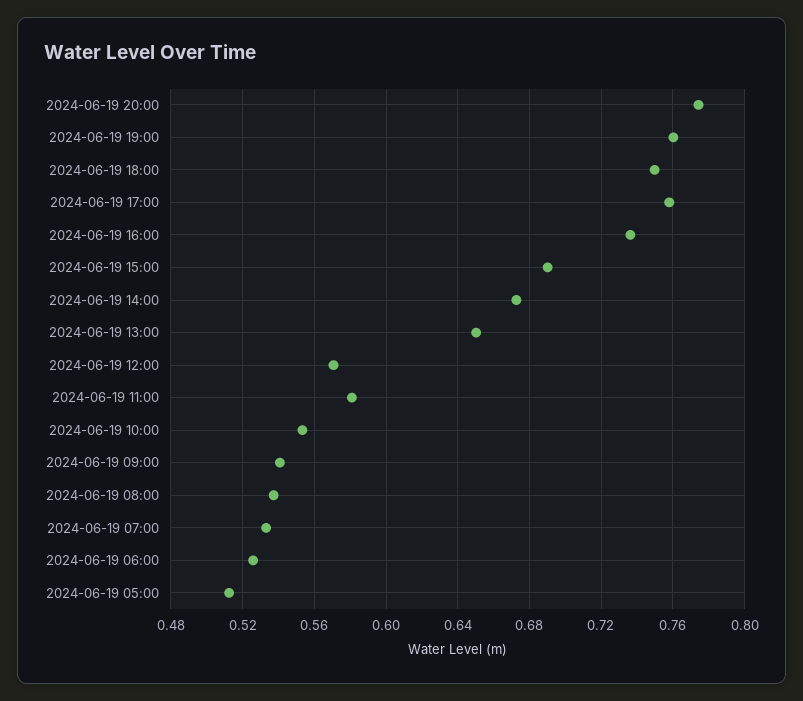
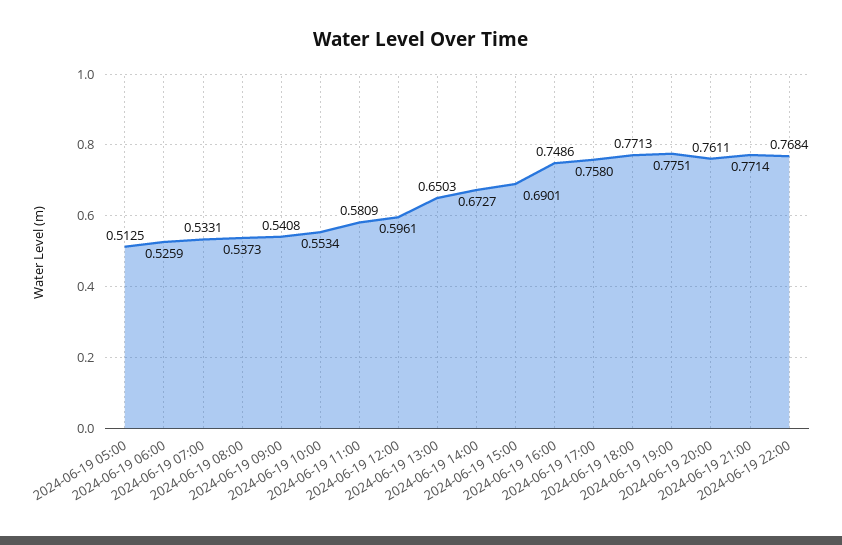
2024-06-19 20:00: 0.775 -> 0.7611
2024-06-19 19:00: 0.76 -> 0.7751
2024-06-19 18:00: 0.75 -> 0.7713
2024-06-19 16:00: 0.735 -> 0.7486
2024-06-19 12:00: 0.57 -> 0.5961
2024-06-19 21:00: none -> 0.7714
2024-06-19 22:00: none -> 0.7684

